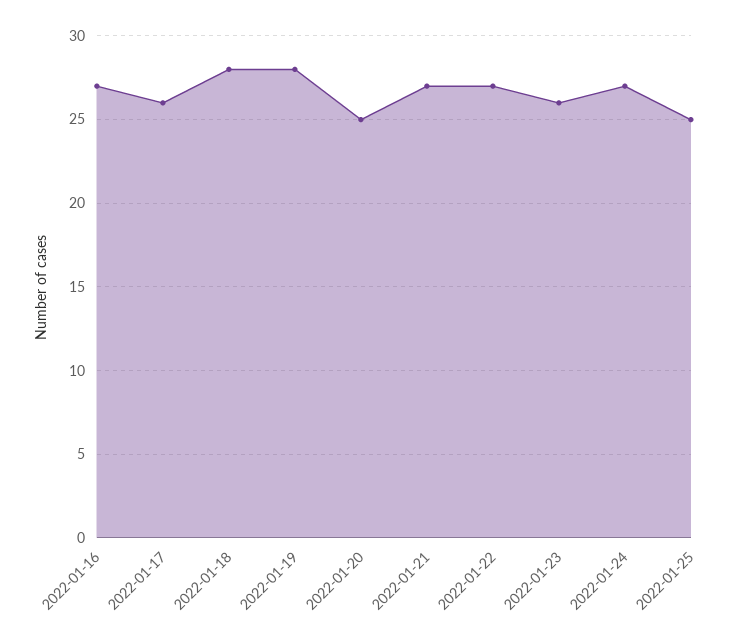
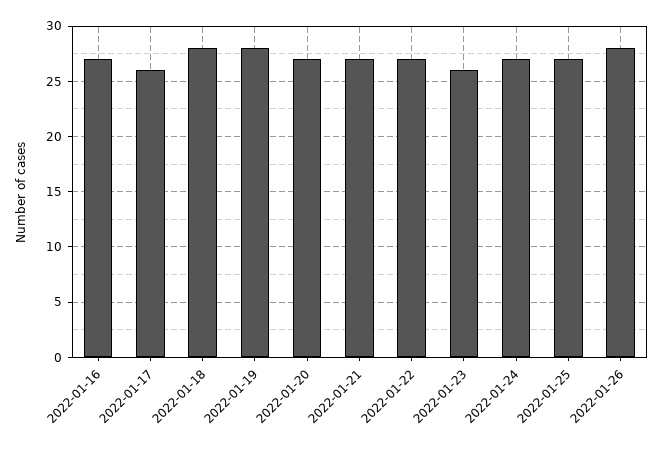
2022-01-20: 25 -> 27
2022-01-25: 25 -> 27
2022-01-26: none -> 28

